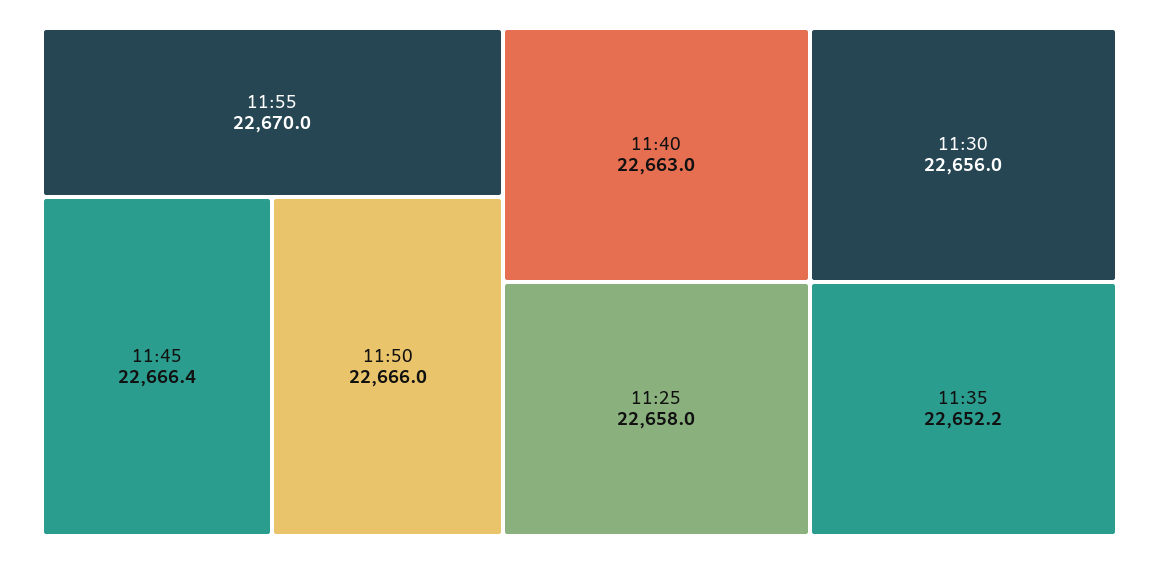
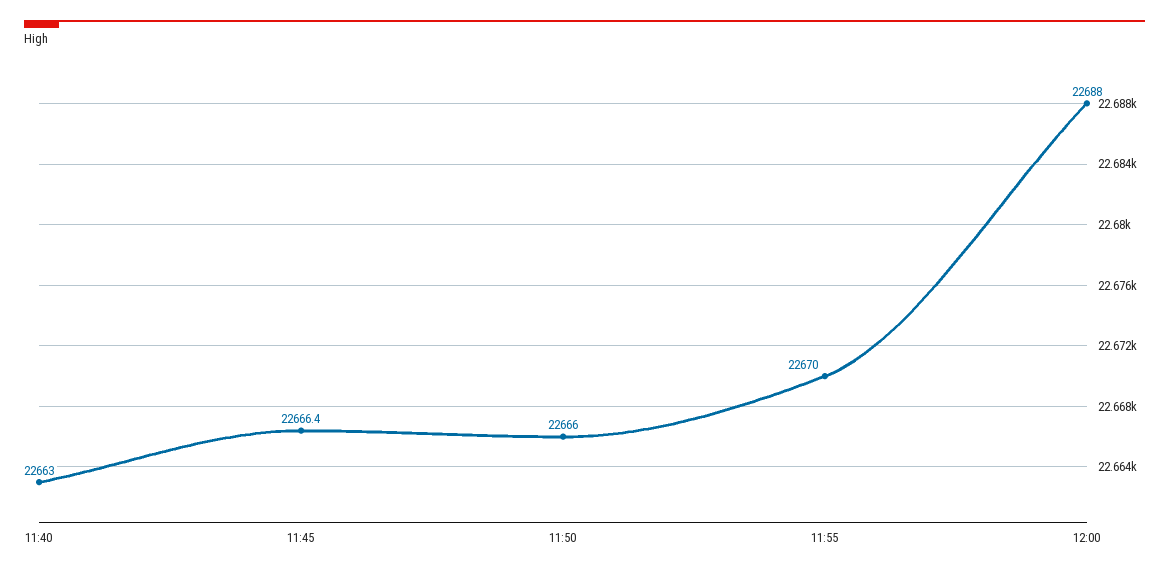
11:25: 22658 -> none
11:30: 22656 -> none
11:35: 22652.2 -> none
12:00: none -> 22688

